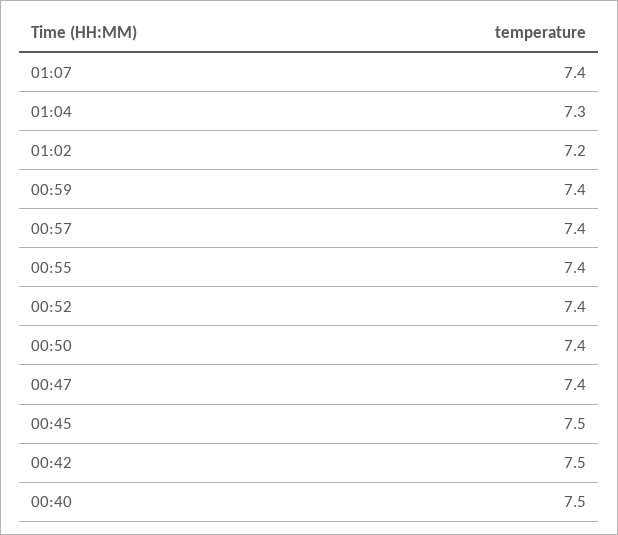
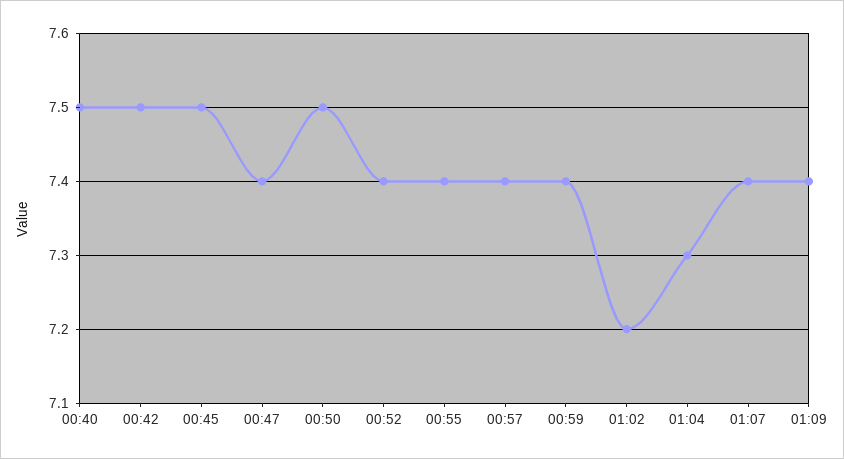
00:50: 7.4 -> 7.5
01:09: none -> 7.4

